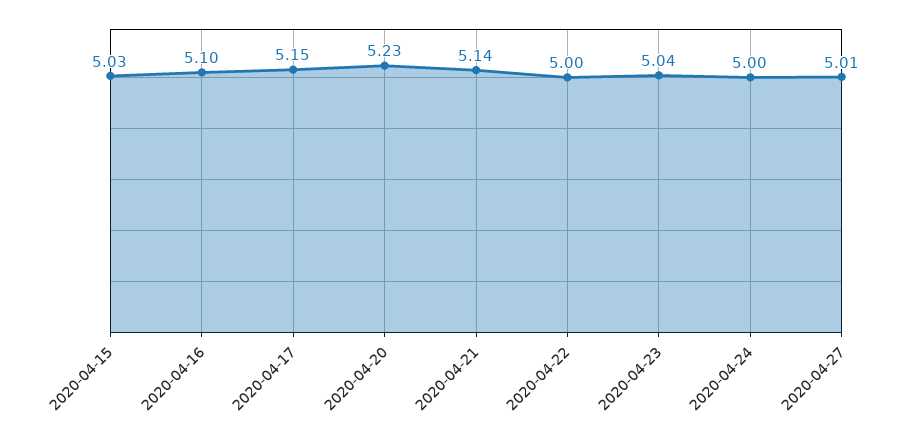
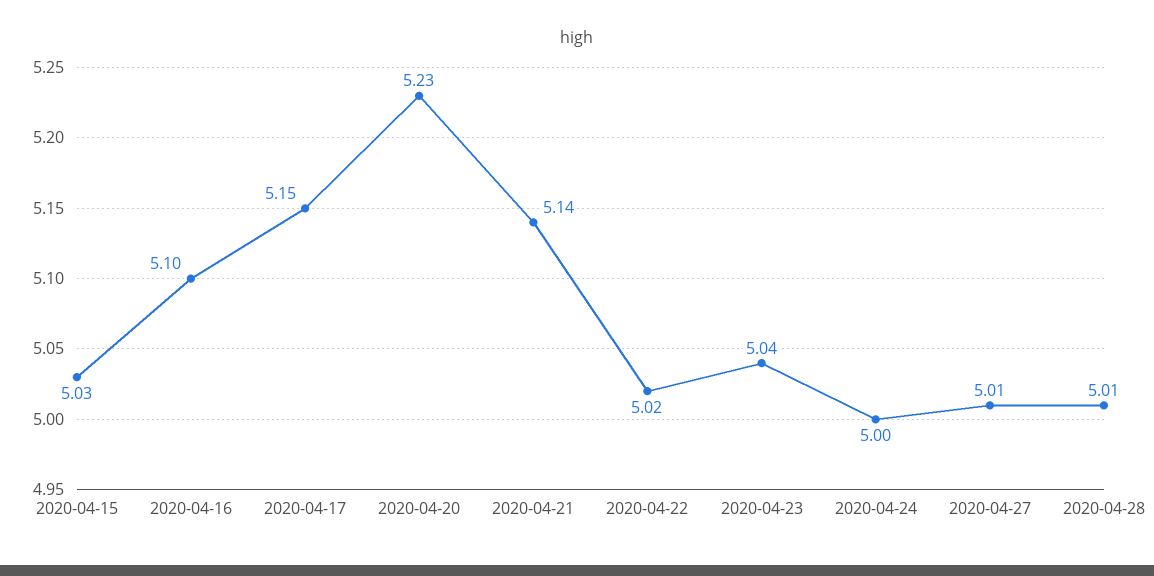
2020-04-22: 5 -> 5.02
2020-04-28: none -> 5.01

